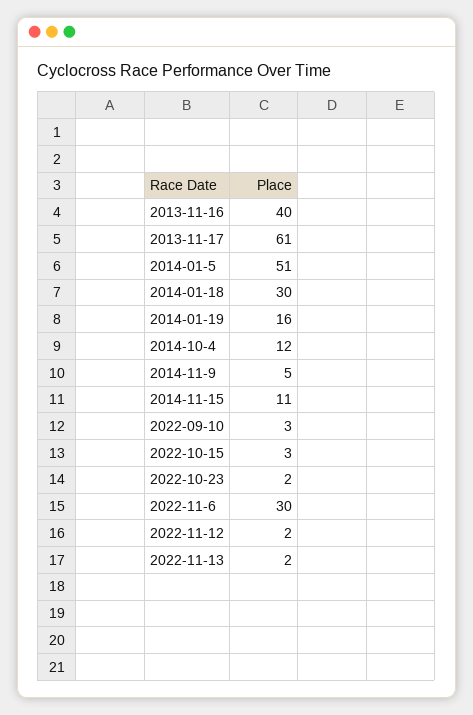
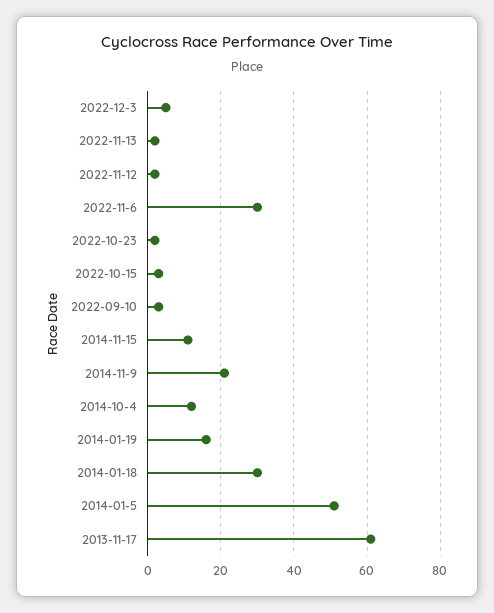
2013-11-16: 40 -> none
2014-11-9: 5 -> 20
2022-12-3: none -> 5

